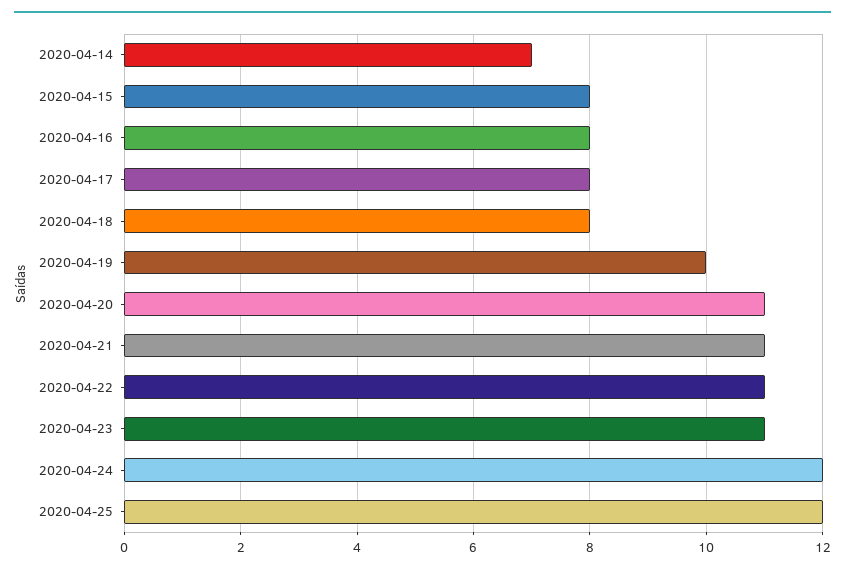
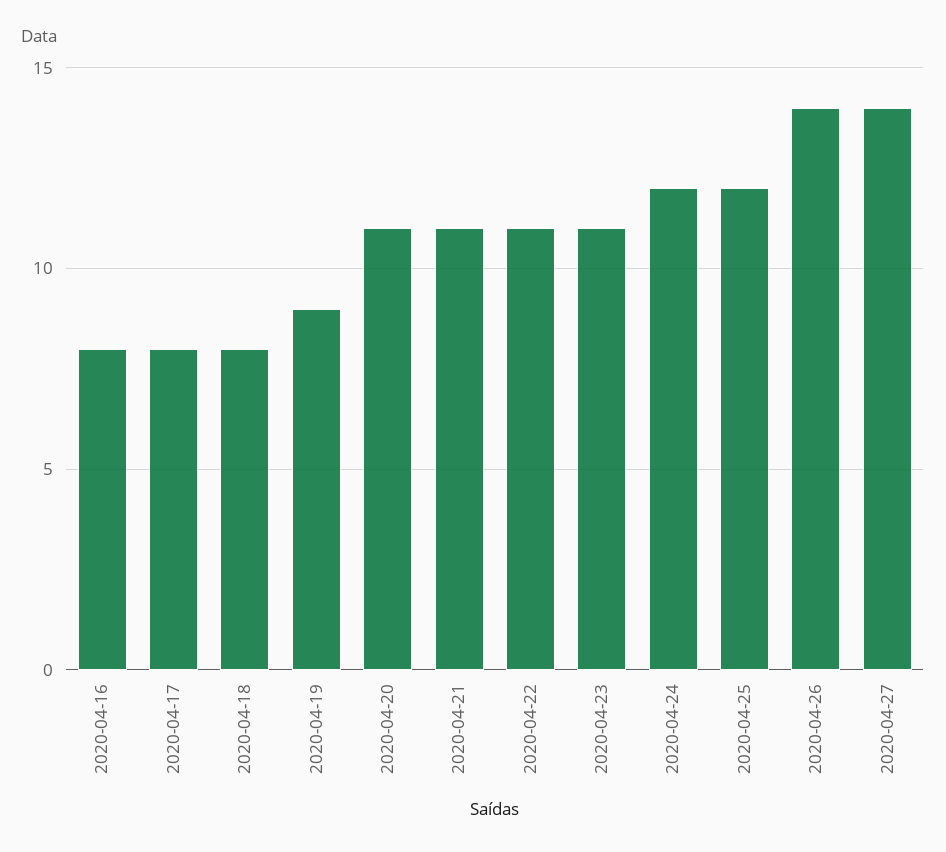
2020-04-14: 7 -> none
2020-04-15: 8 -> none
2020-04-19: 10 -> 9
2020-04-26: none -> 14
2020-04-27: none -> 14

